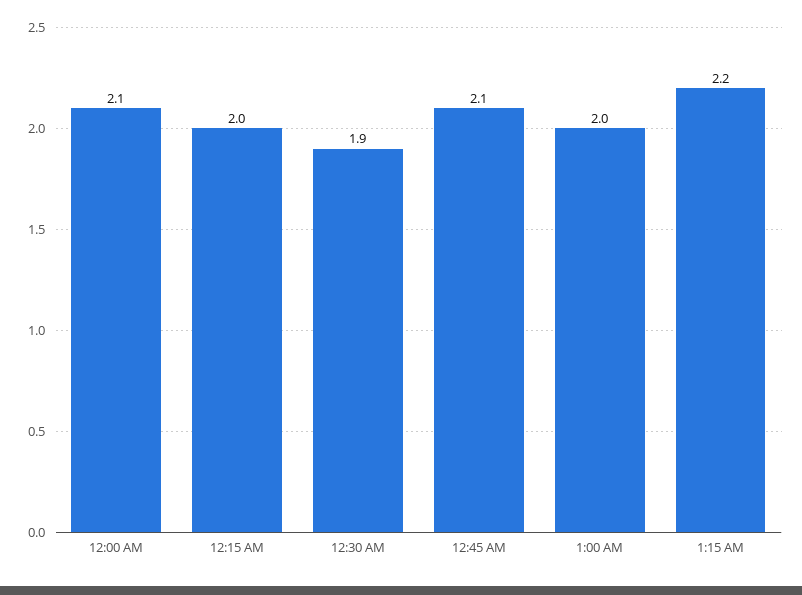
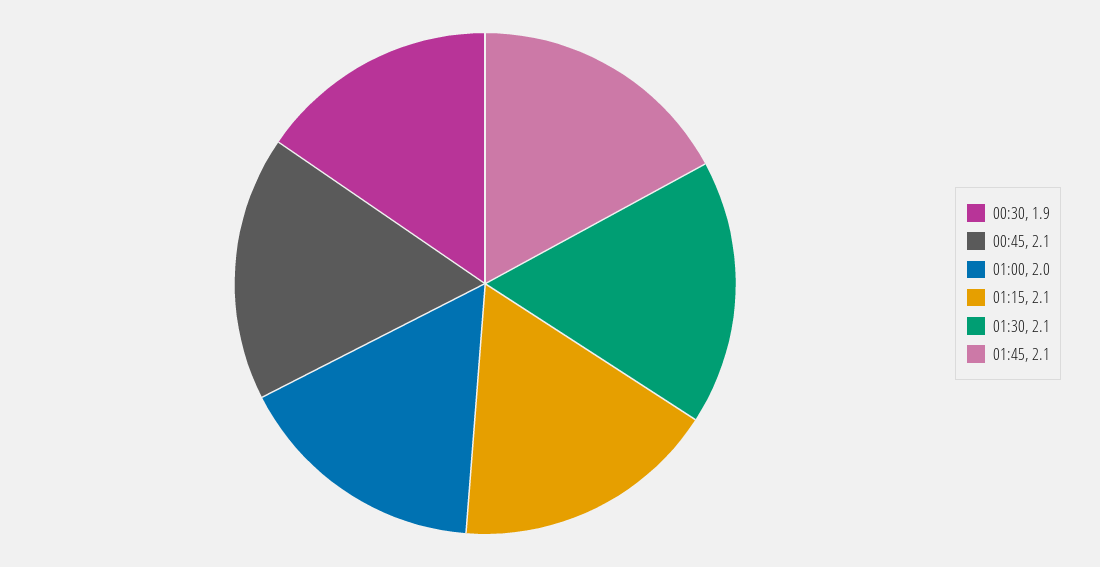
12:00 AM: 2.1 -> none
12:15 AM: 2 -> none
1:15 AM: 2.2 -> 2.1
01:30: none -> 2.1
01:45: none -> 2.1

